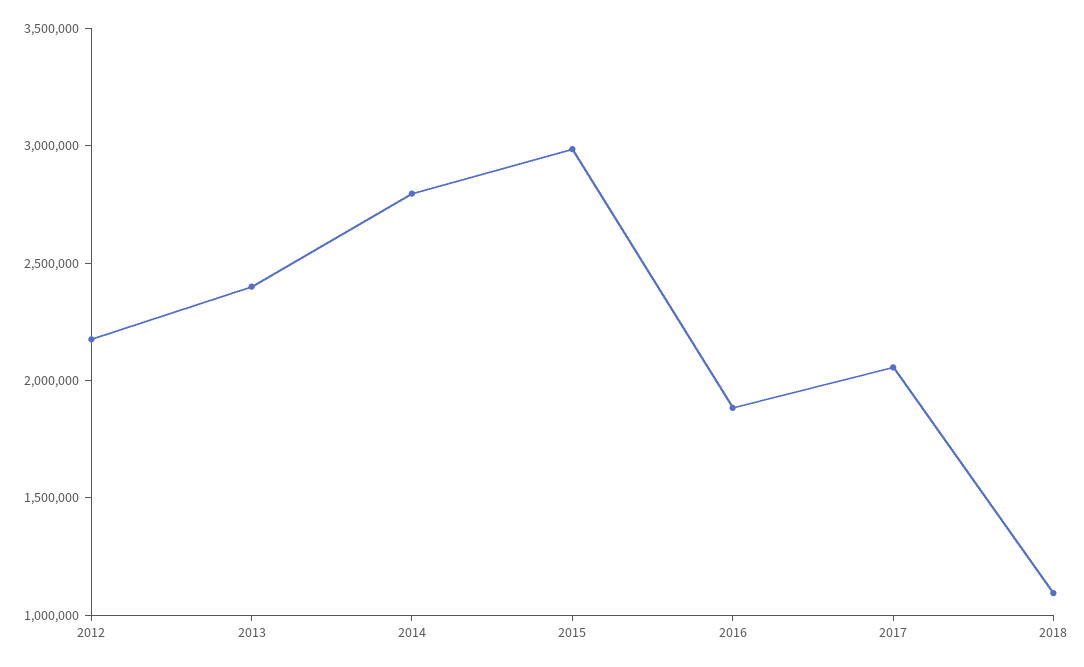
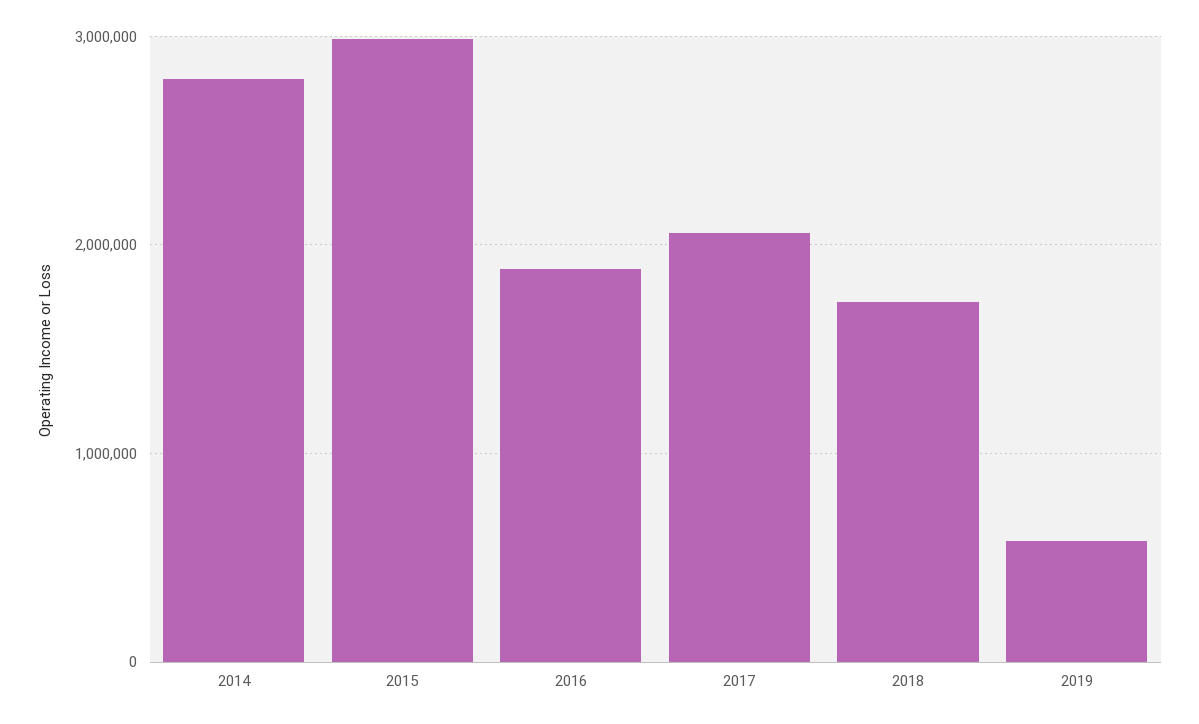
2012: 2200000 -> none
2013: 2400000 -> none
2018: 1100000 -> 1700000
2019: none -> 600000

